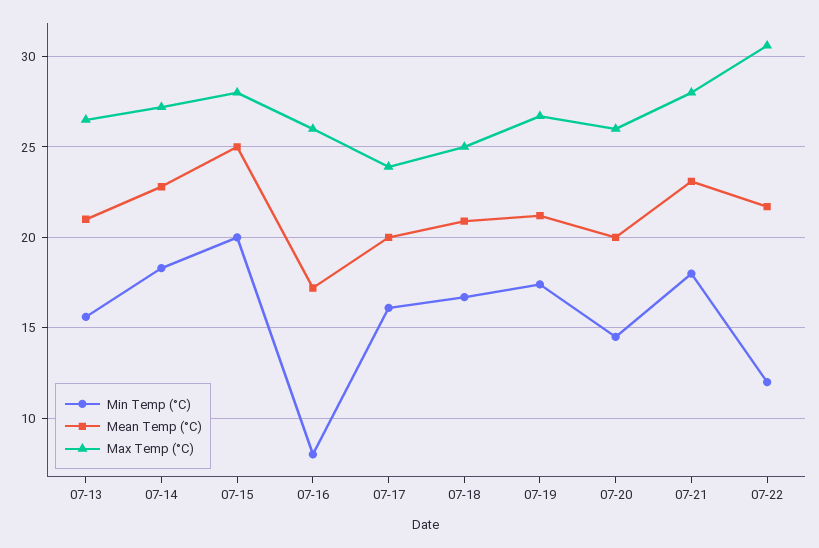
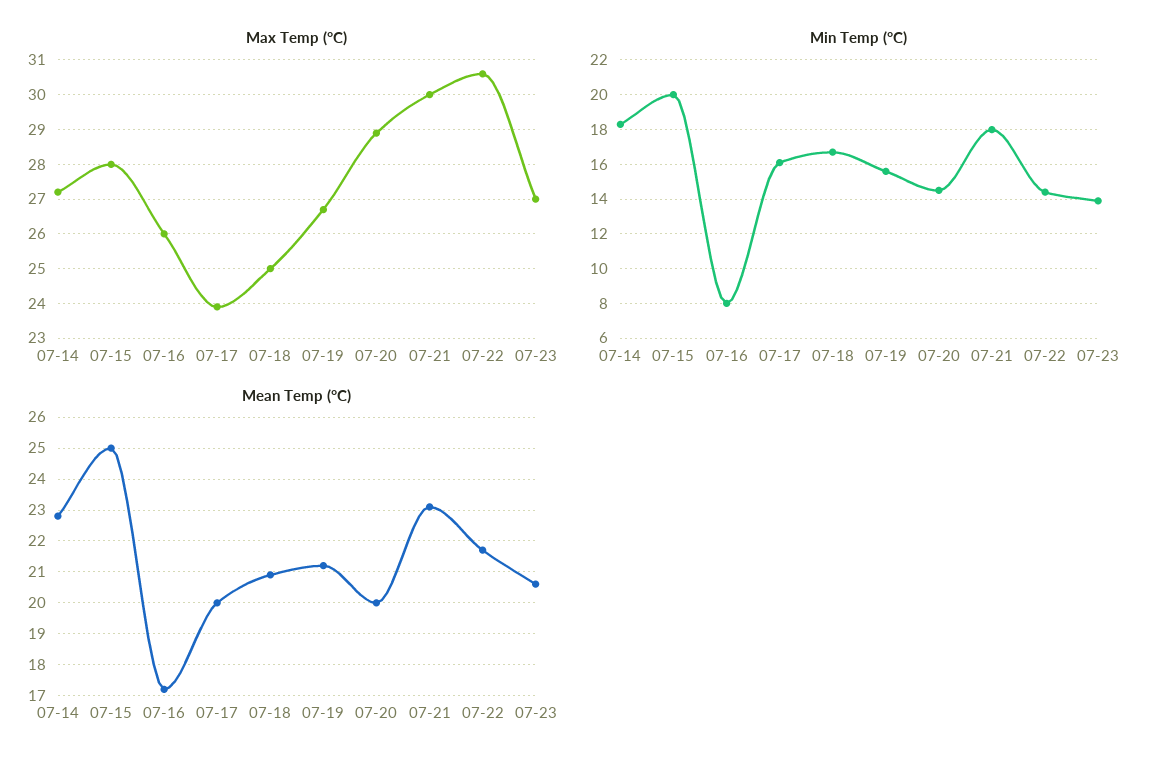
Min Temp (°C), 07-13: 15.5 -> none
Mean Temp (°C), 07-13: 21 -> none
Max Temp (°C), 07-13: 26.5 -> none
Min Temp (°C), 07-19: 17.5 -> 15.5
Max Temp (°C), 07-20: 26 -> 29
Max Temp (°C), 07-21: 28 -> 30
Min Temp (°C), 07-22: 12 -> 14.5
Max Temp (°C), 07-23: none -> 27
Min Temp (°C), 07-23: none -> 14
Mean Temp (°C), 07-23: none -> 20.5

